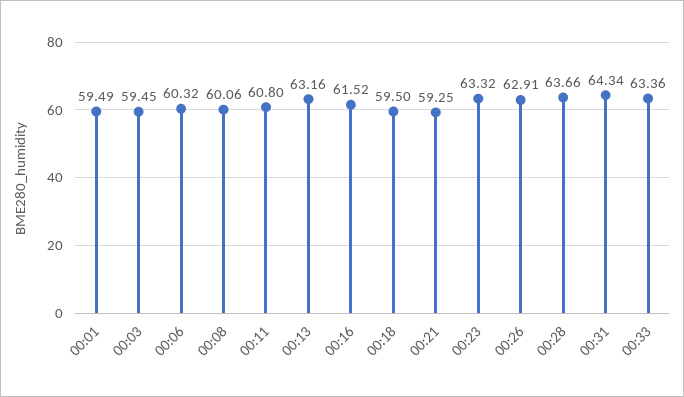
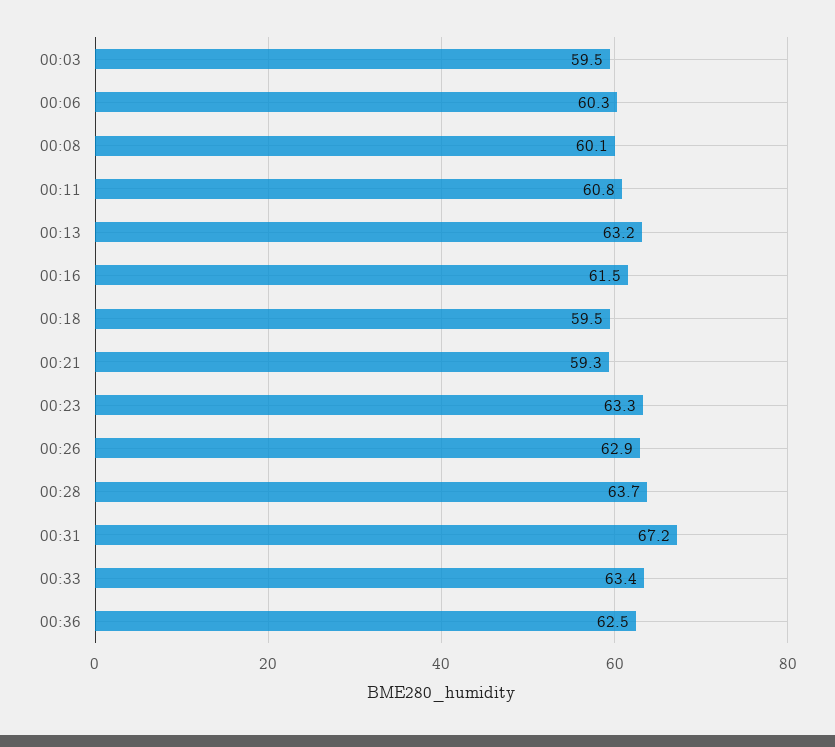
00:01: 59.49 -> none
00:31: 64.34 -> 67.2
00:36: none -> 62.5

